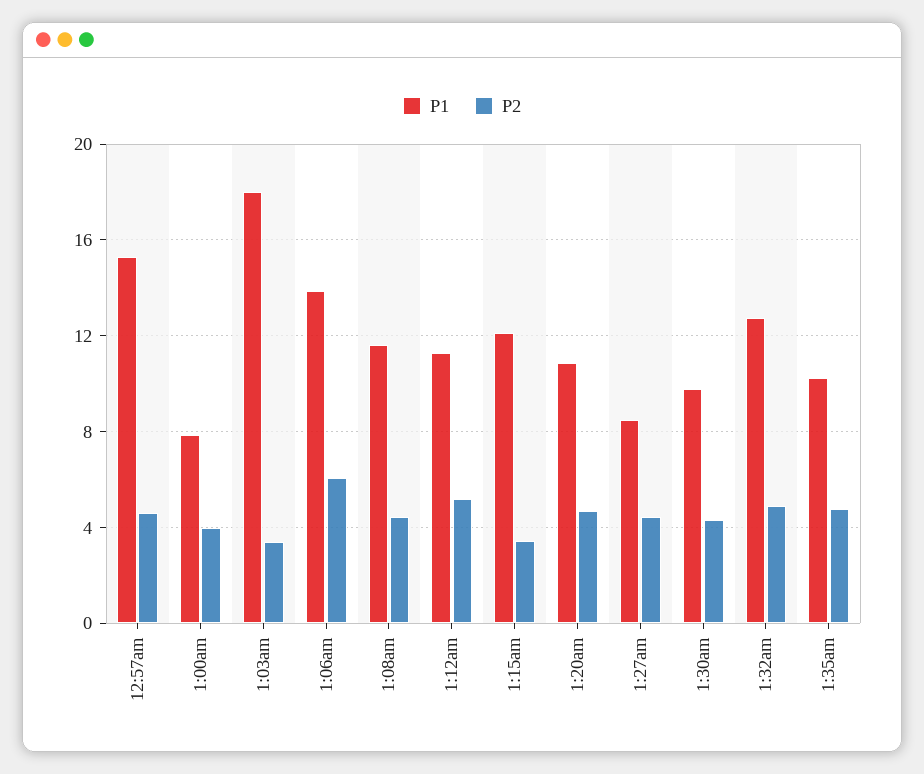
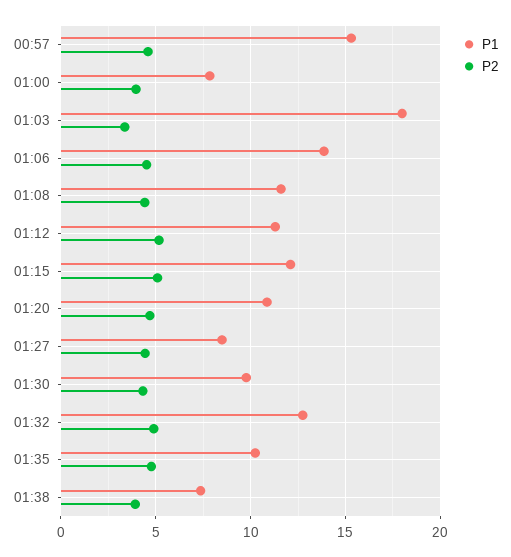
P2, 1:06am: 6 -> 4.5
P2, 1:15am: 3.5 -> 5
P1, 01:38: none -> 7.5
P2, 01:38: none -> 4

